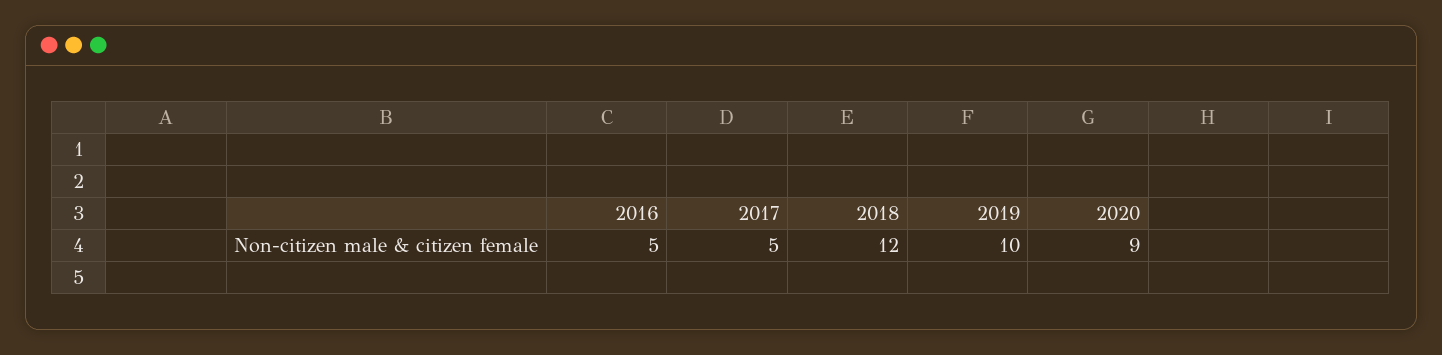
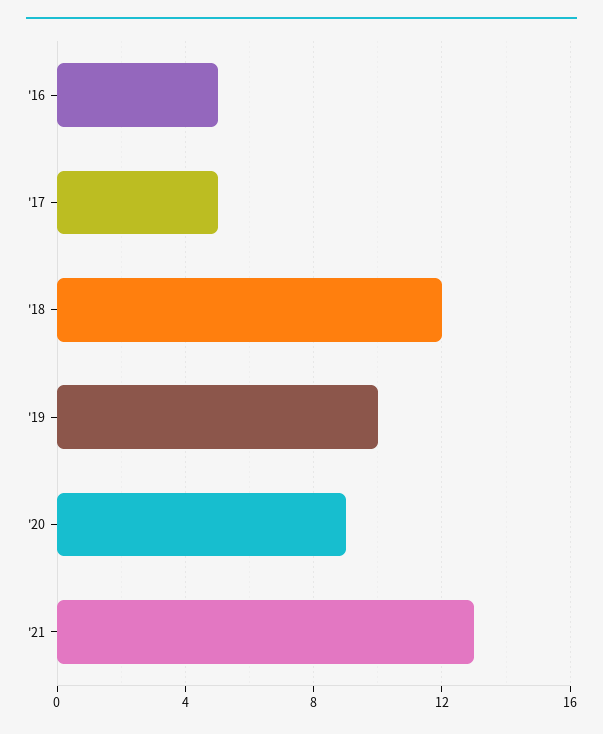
'21: none -> 13

